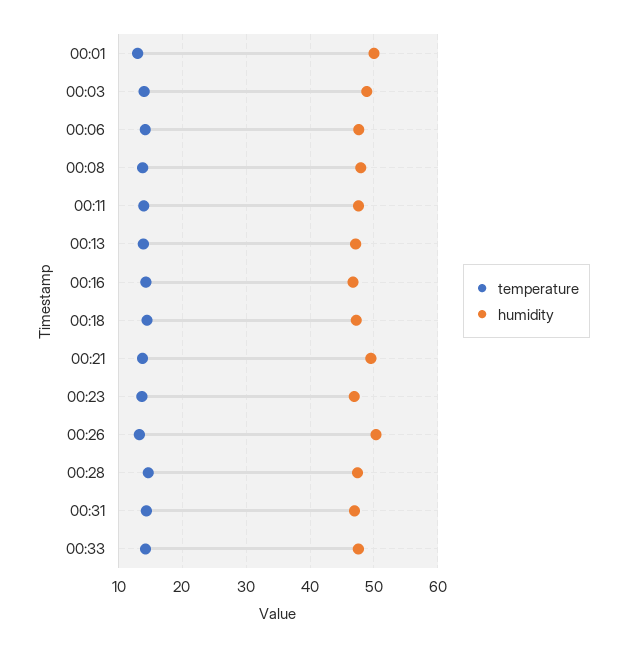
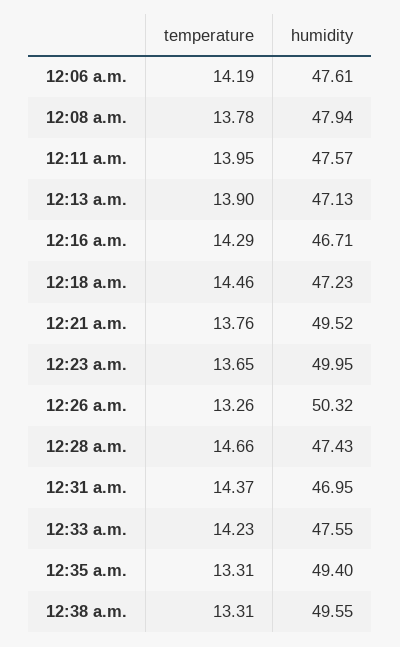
temperature, 00:01: 13 -> none
humidity, 00:01: 50 -> none
temperature, 00:03: 14 -> none
humidity, 00:03: 49 -> none
humidity, 00:23: 47 -> 49.95
temperature, 12:35 a.m.: none -> 13.31
humidity, 12:35 a.m.: none -> 49.4
temperature, 12:38 a.m.: none -> 13.31
humidity, 12:38 a.m.: none -> 49.55

